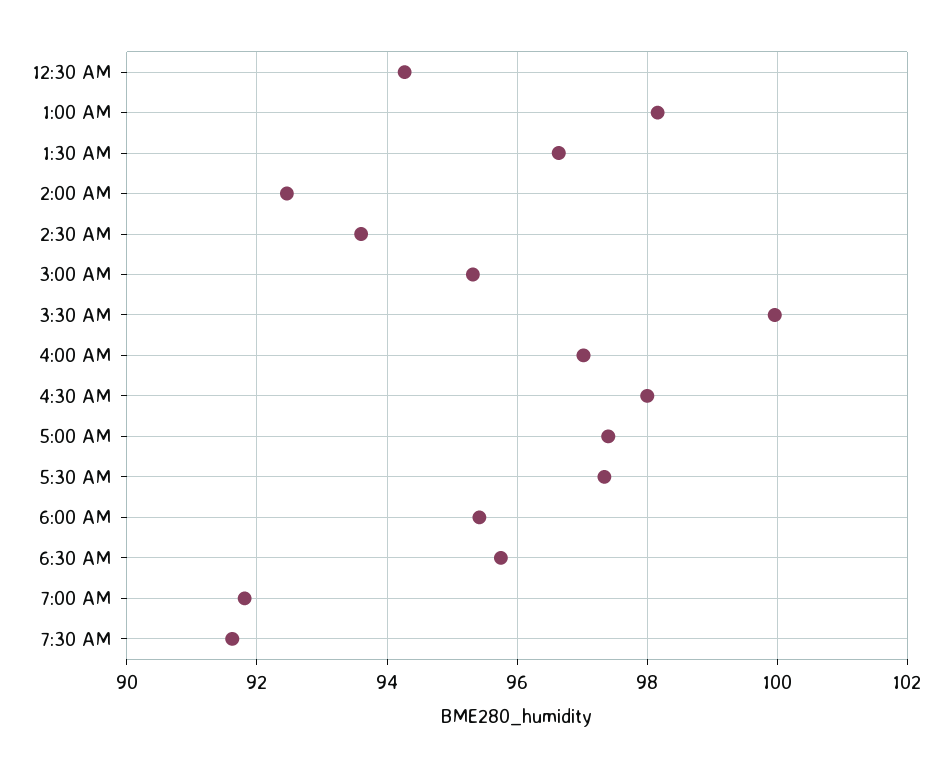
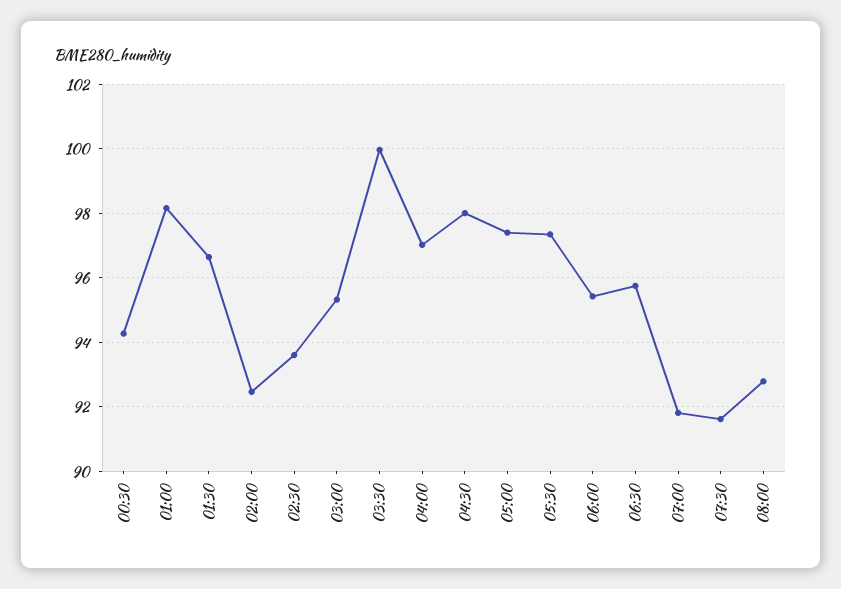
08:00: none -> 92.8

